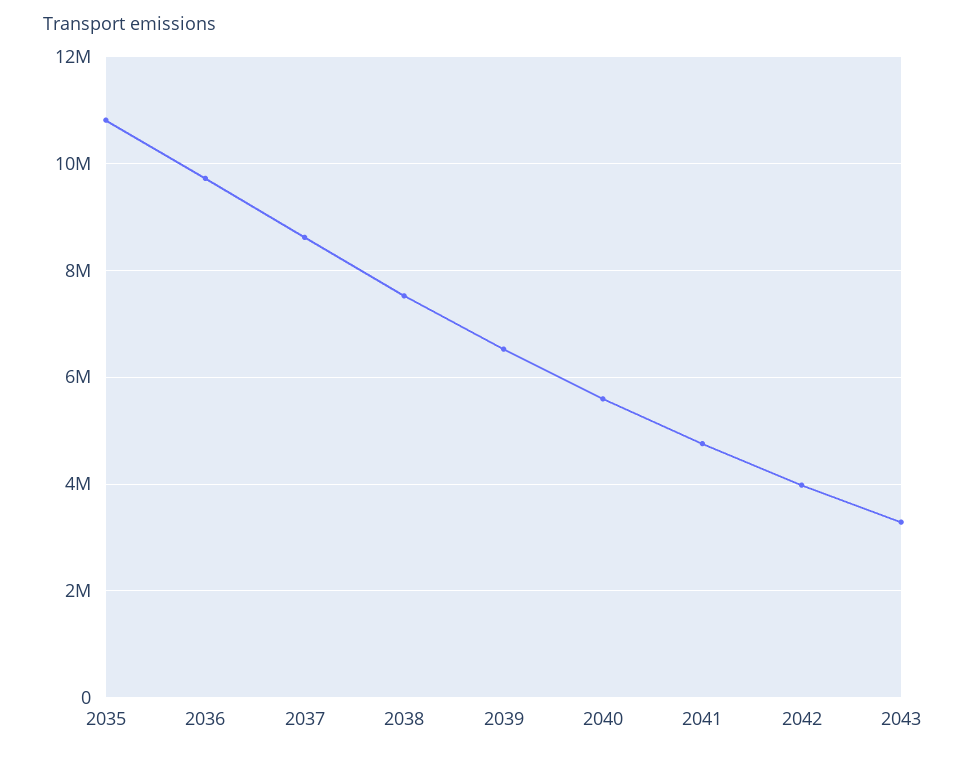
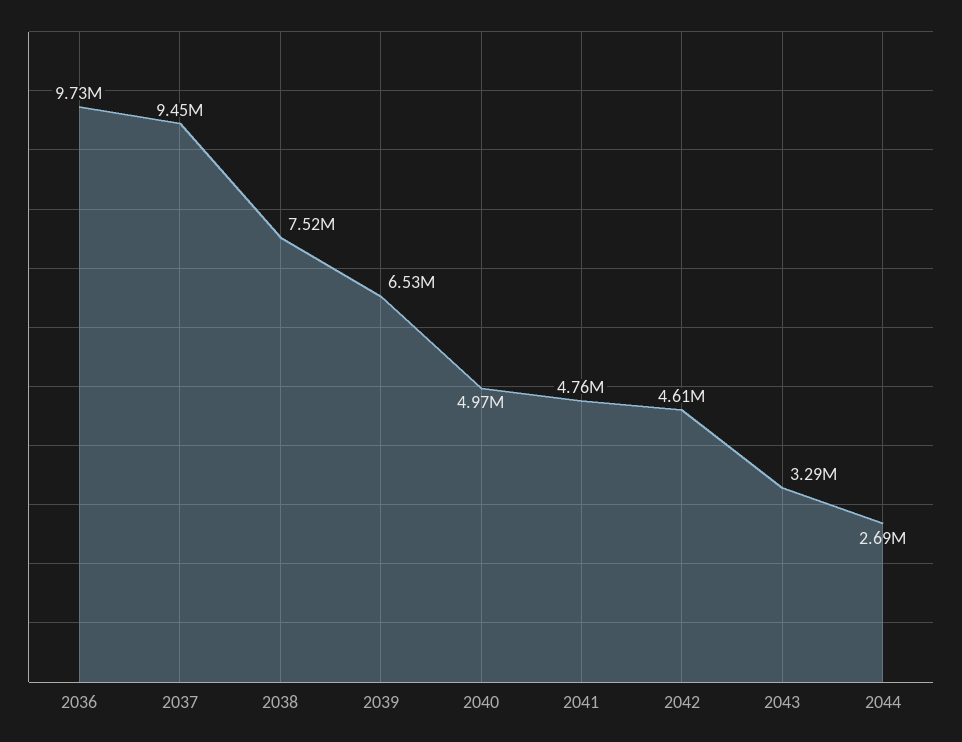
2035: 10800000 -> none
2037: 8600000 -> 9450000
2040: 5600000 -> 4970000
2042: 4000000 -> 4610000
2044: none -> 2690000

